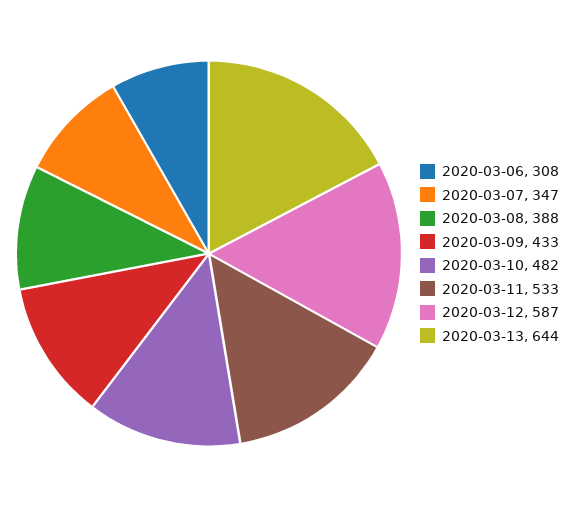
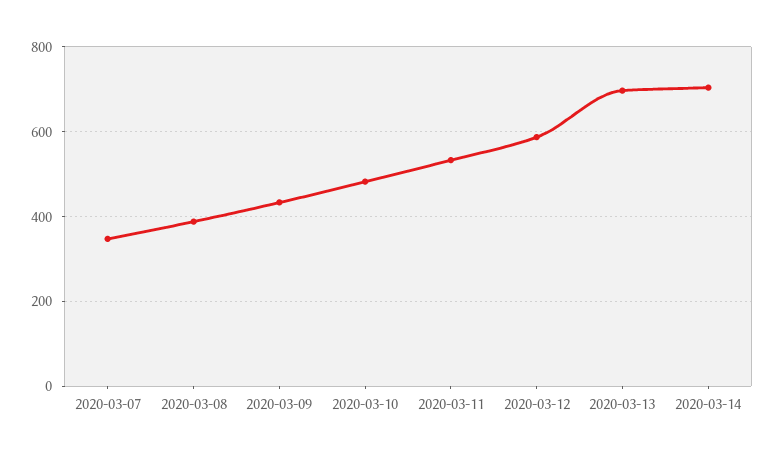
2020-03-06: 308 -> none
2020-03-13: 644 -> 700
2020-03-14: none -> 700

